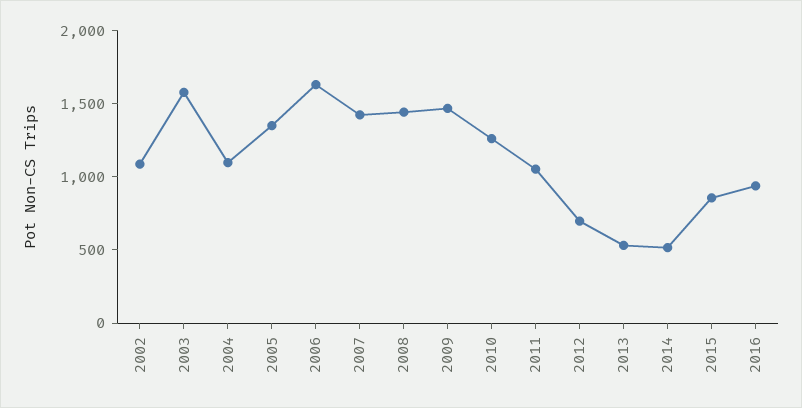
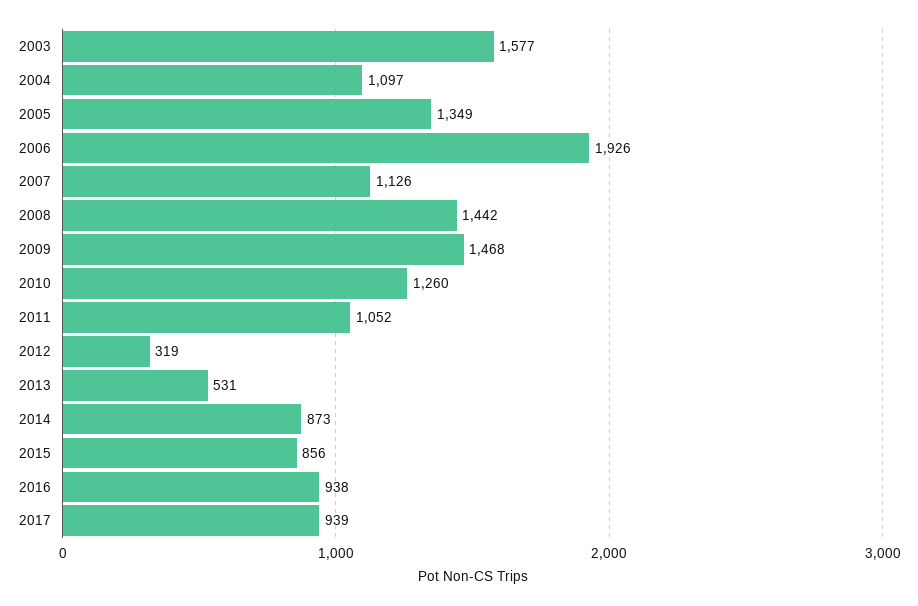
2002: 1100 -> none
2006: 1600 -> 1926
2007: 1400 -> 1126
2012: 700 -> 319
2014: 500 -> 873
2017: none -> 939

